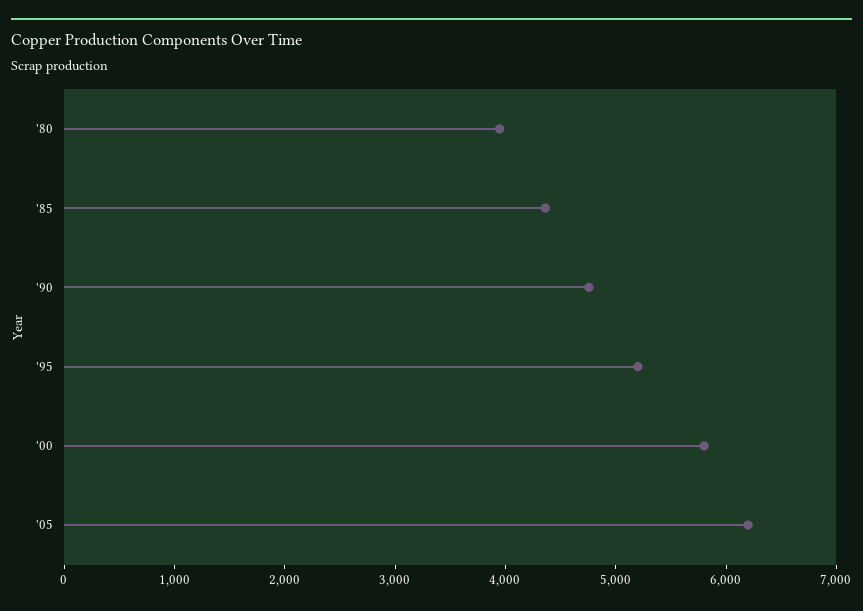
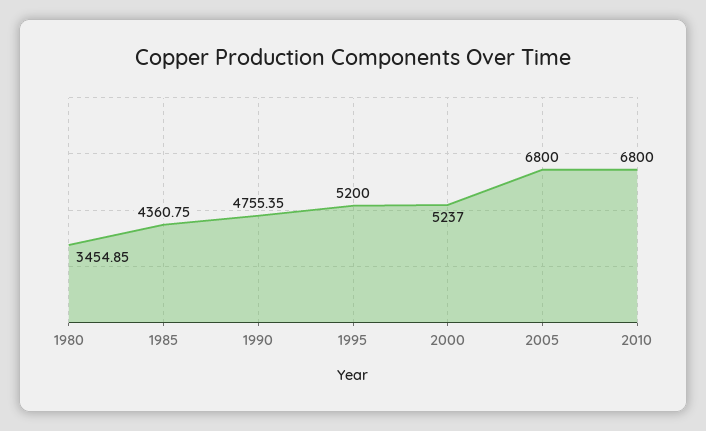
'80: 4000 -> 3454.85
'00: 5800 -> 5237
'05: 6200 -> 6800
2010: none -> 6800

